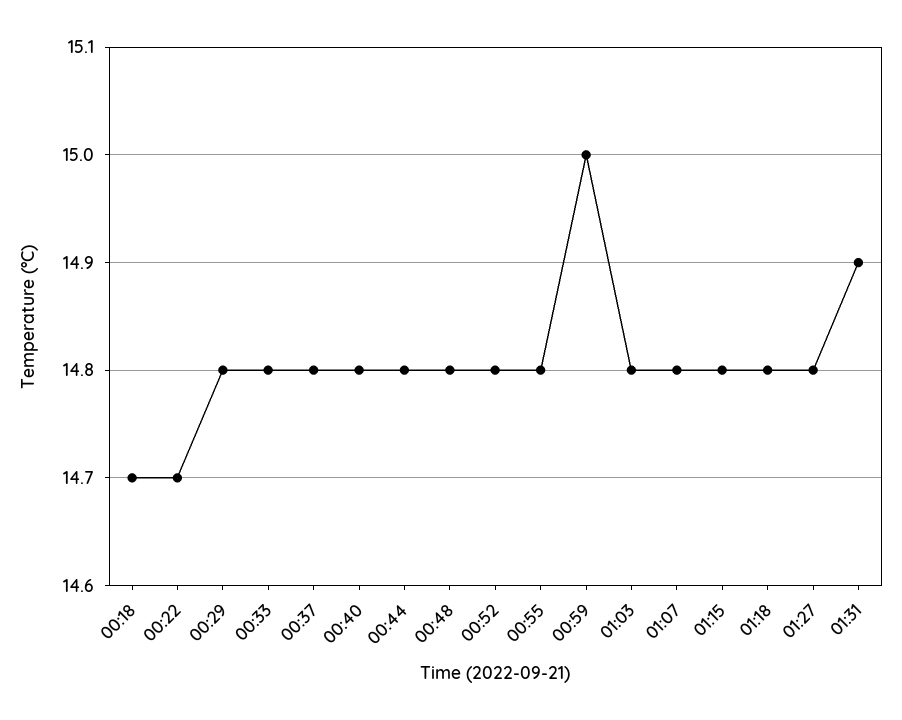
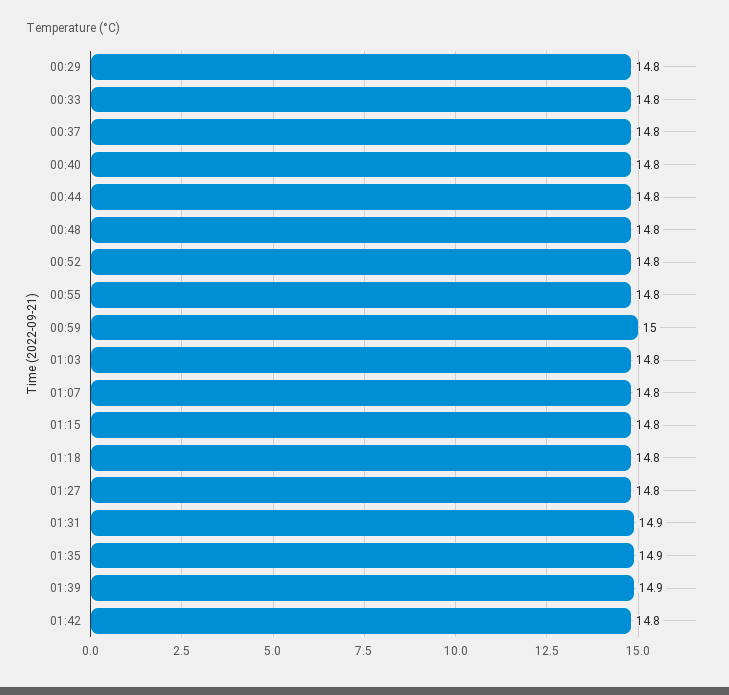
00:18: 14.7 -> none
00:22: 14.7 -> none
01:35: none -> 14.9
01:39: none -> 14.9
01:42: none -> 14.8

